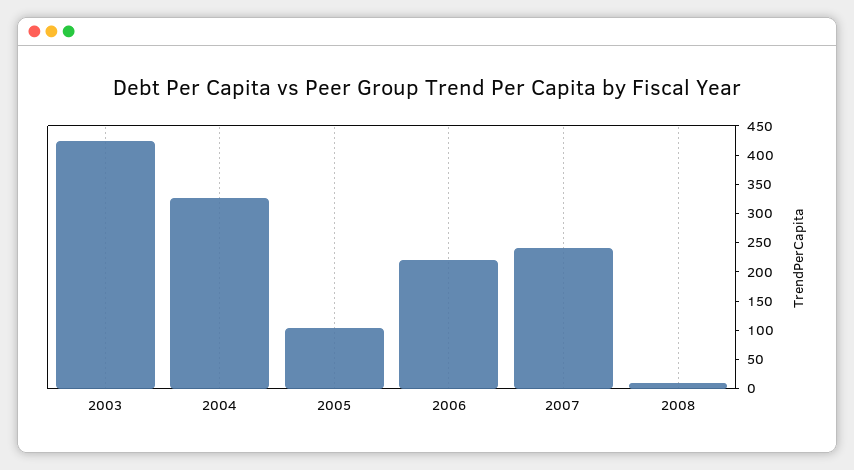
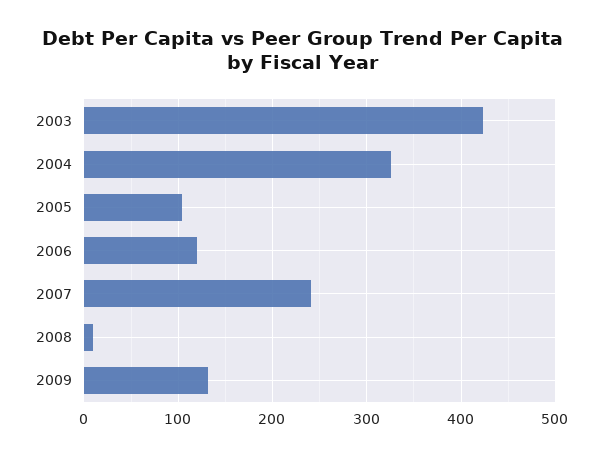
2006: 225 -> 120
2009: none -> 130

